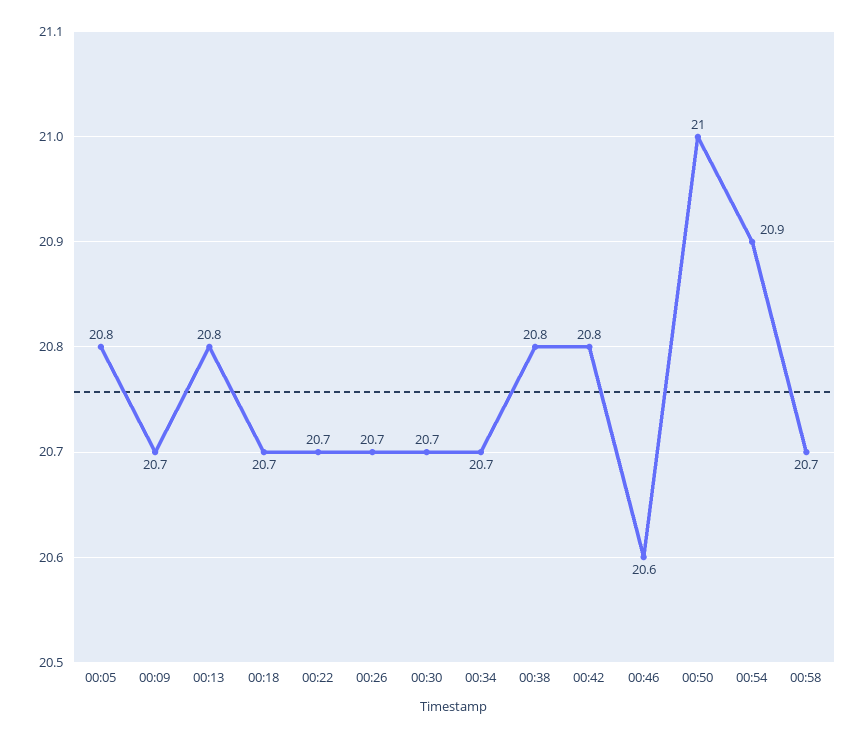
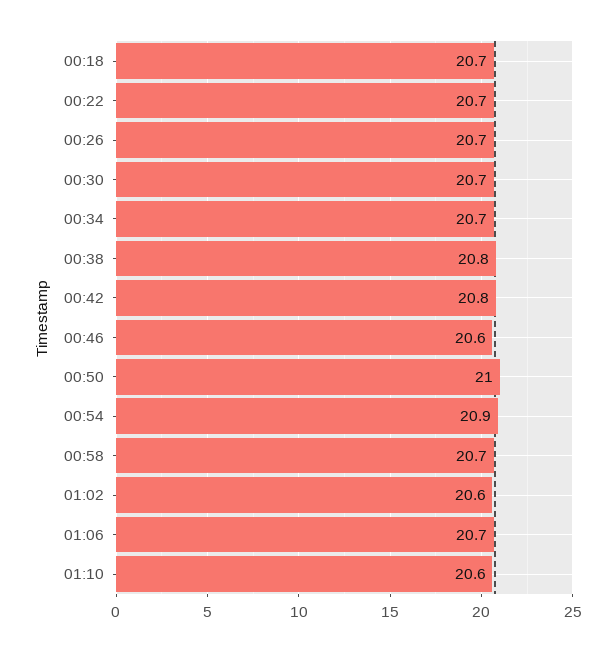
00:05: 20.8 -> none
00:09: 20.7 -> none
00:13: 20.8 -> none
01:02: none -> 20.6
01:06: none -> 20.7
01:10: none -> 20.6

